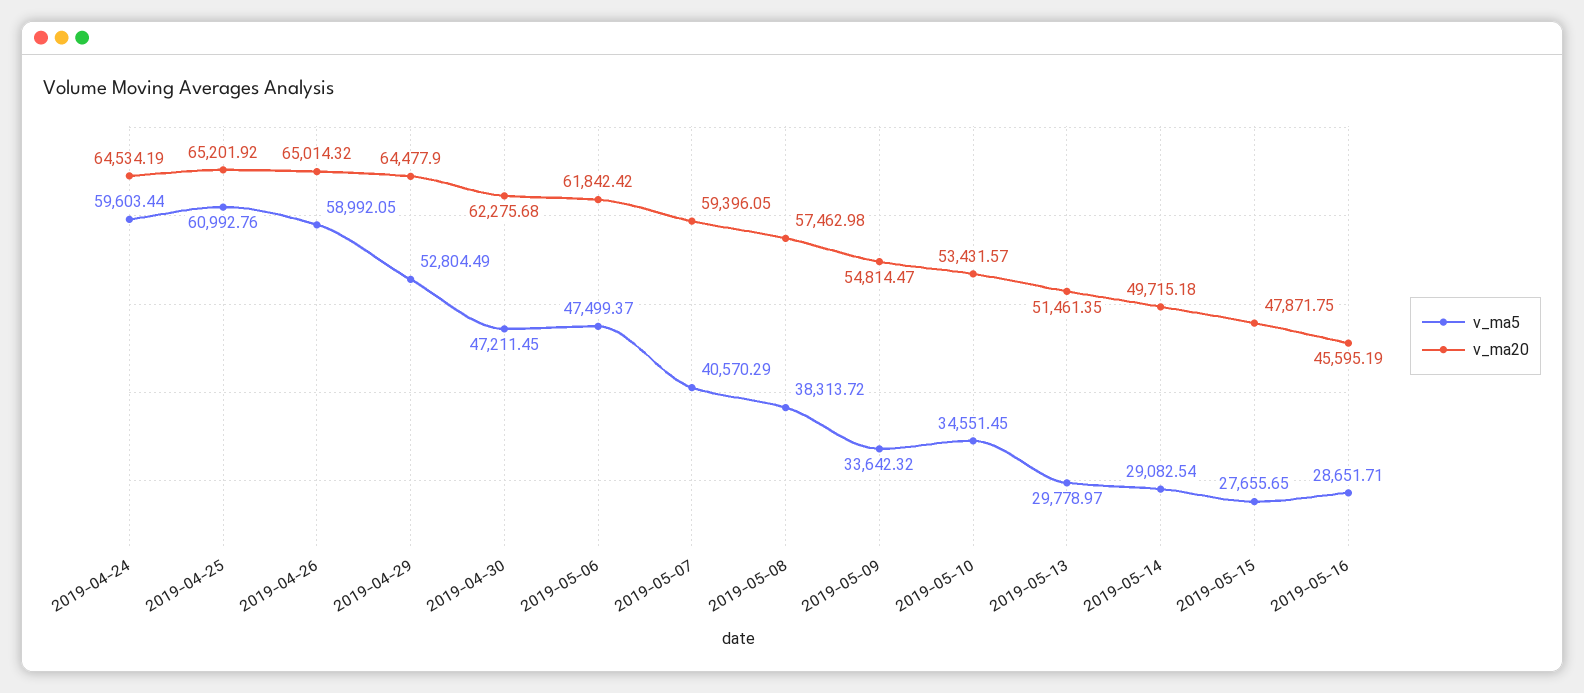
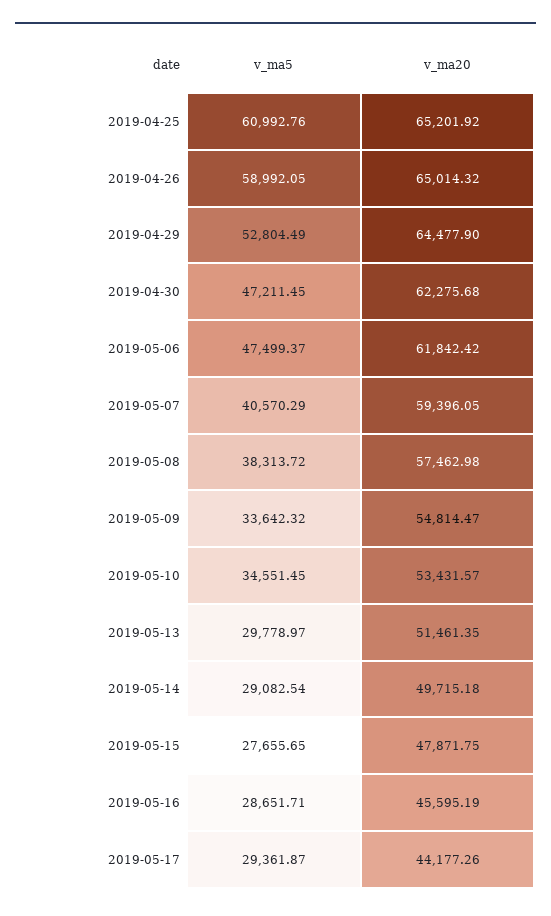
v_ma5, 2019-04-24: 59603.44 -> none
v_ma20, 2019-04-24: 64534.19 -> none
v_ma5, 2019-05-17: none -> 29361.87
v_ma20, 2019-05-17: none -> 44177.26

